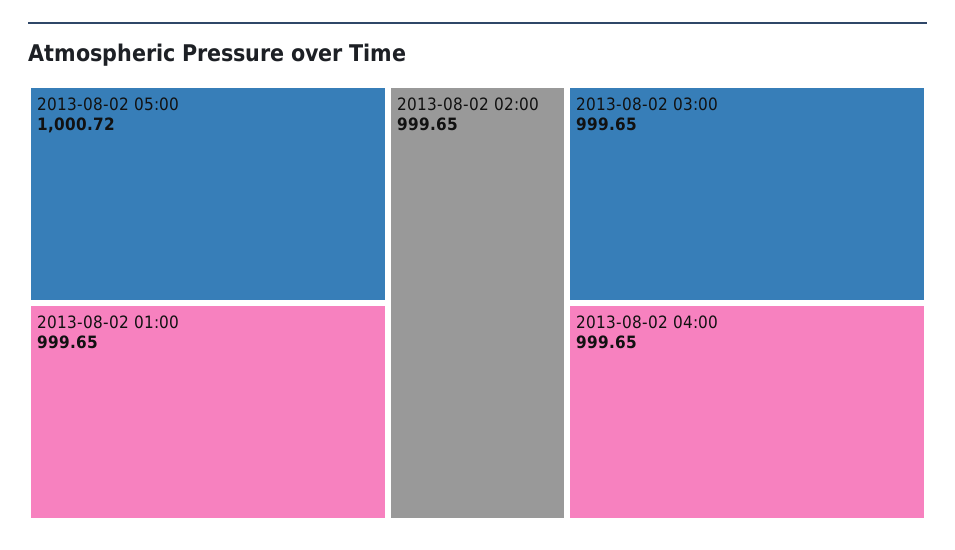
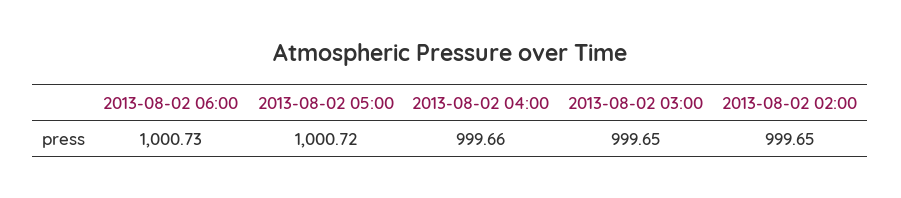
2013-08-02 01:00: 999.65 -> none
2013-08-02 04:00: 999.65 -> 999.66
2013-08-02 06:00: none -> 1000.73

